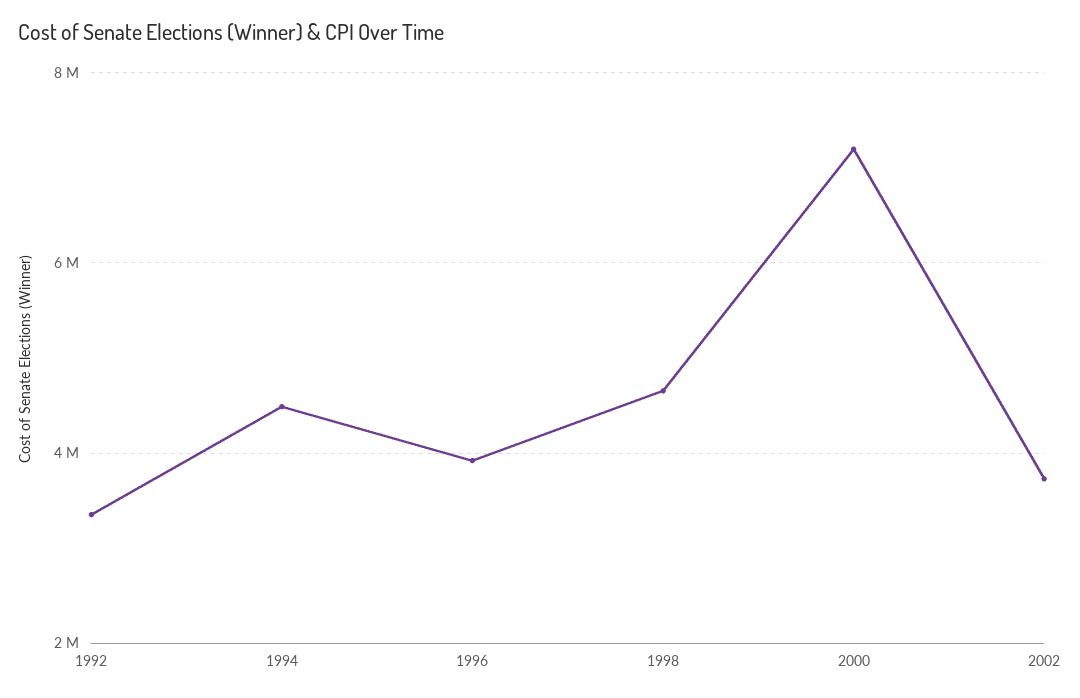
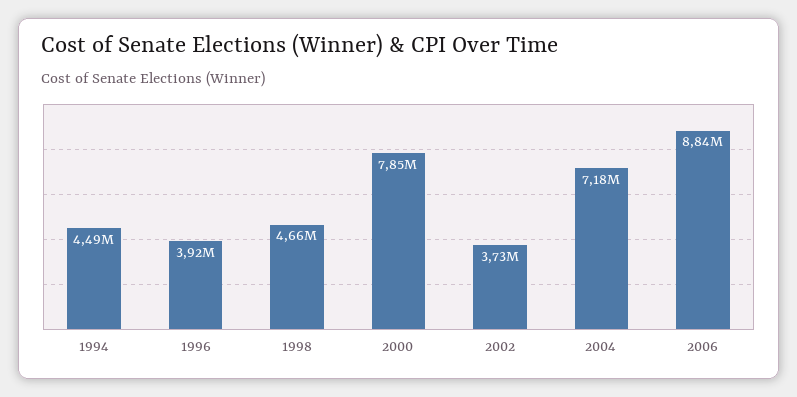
1992: 3400000 -> none
2000: 7200000 -> 7850000
2004: none -> 7180000
2006: none -> 8840000

